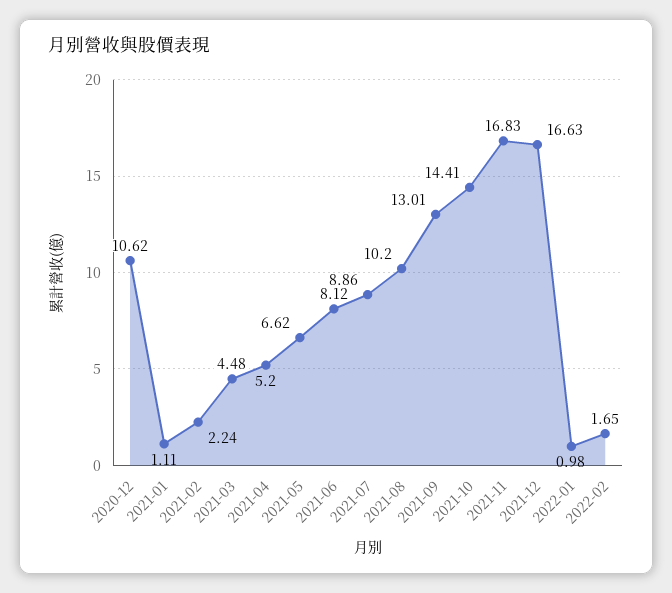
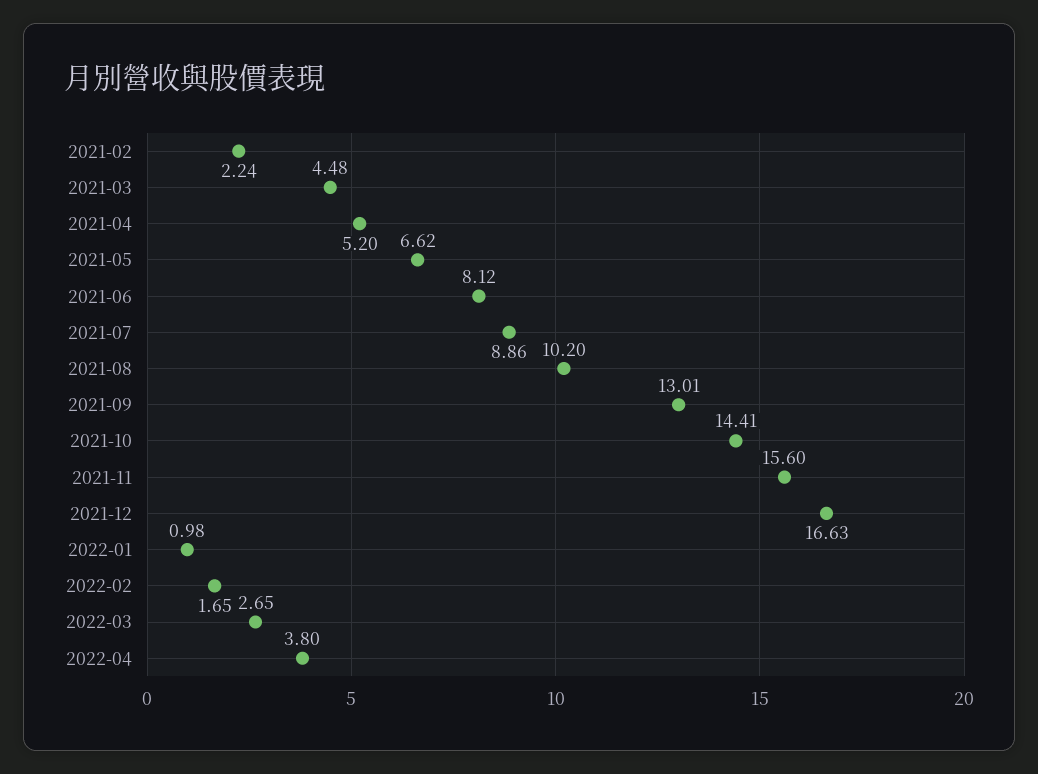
2020-12: 10.62 -> none
2021-01: 1.11 -> none
2021-11: 16.83 -> 15.6
2022-03: none -> 2.65
2022-04: none -> 3.8

